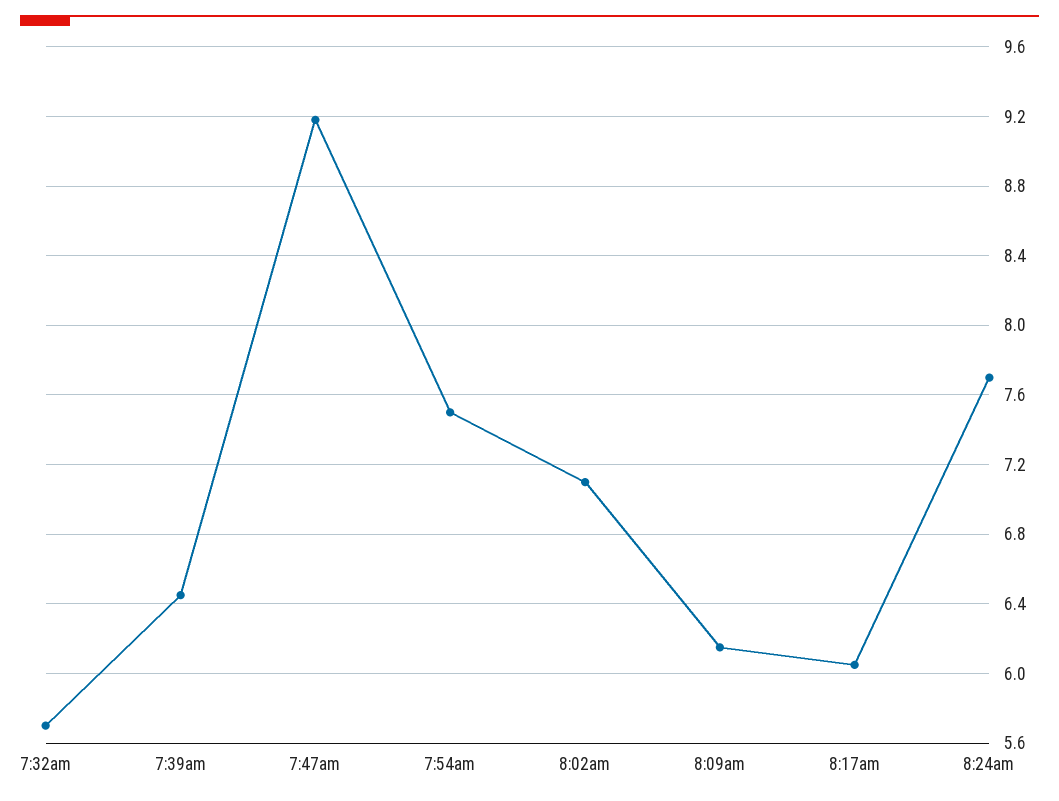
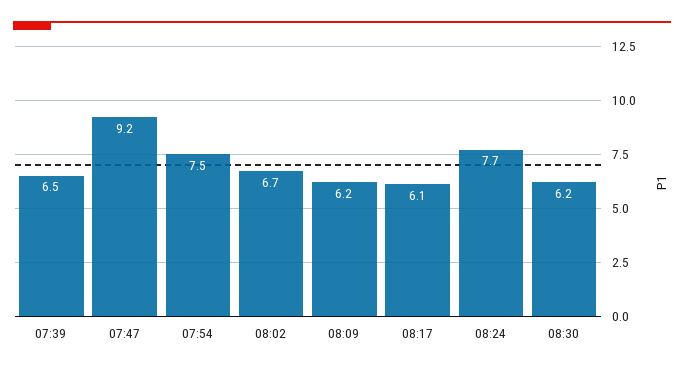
7:32am: 5.7 -> none
8:02am: 7.1 -> 6.7
08:30: none -> 6.2

